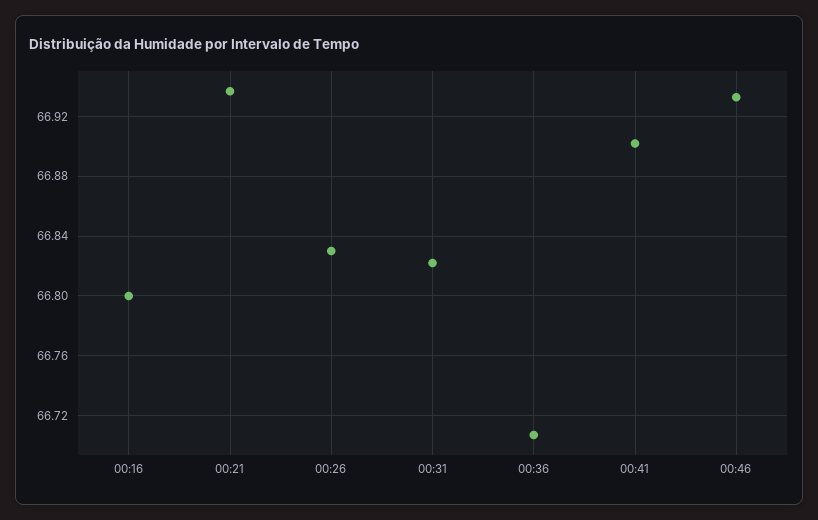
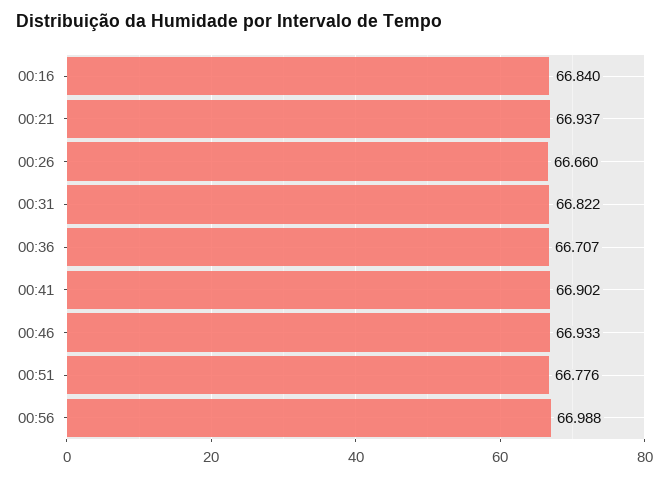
00:16: 66.8 -> 66.84
00:26: 66.83 -> 66.66
00:51: none -> 66.776
00:56: none -> 66.988

